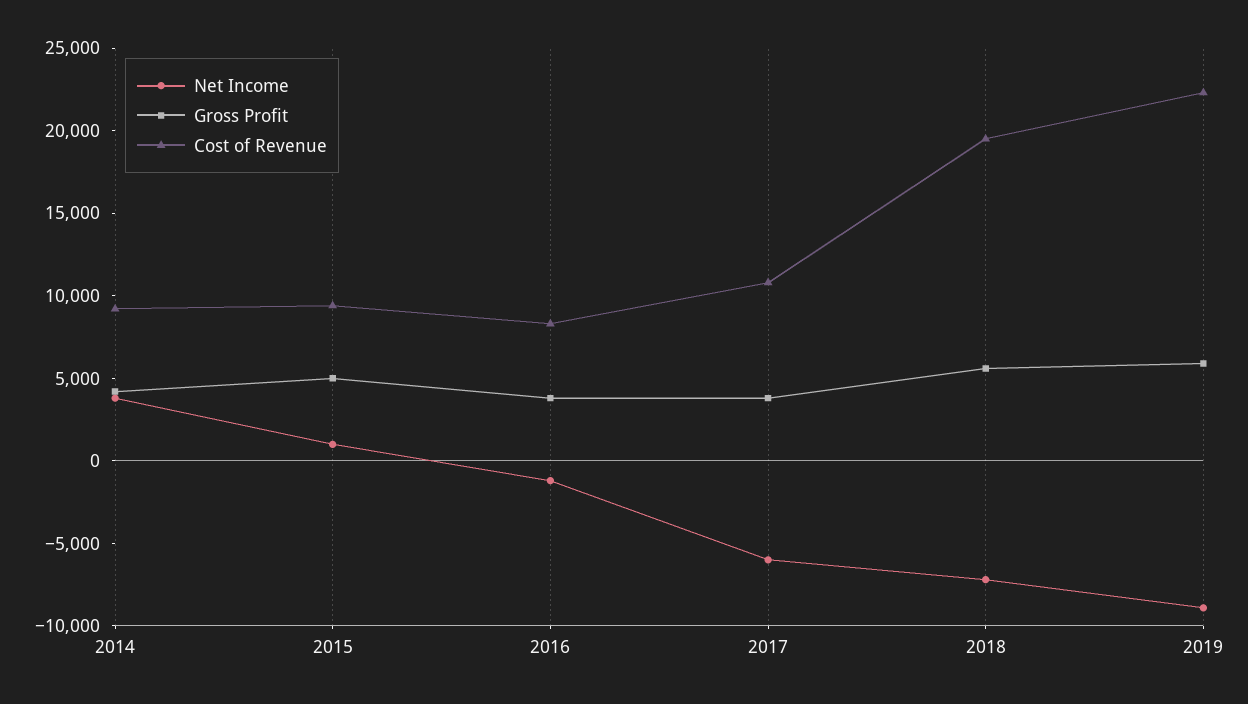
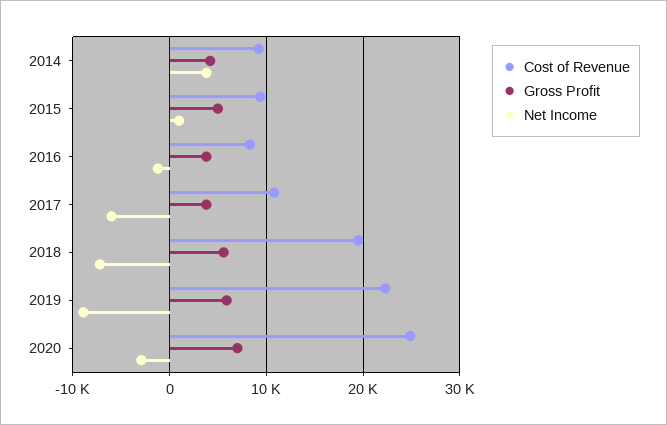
Cost of Revenue, 2020: none -> 25000
Gross Profit, 2020: none -> 7000
Net Income, 2020: none -> -3000

